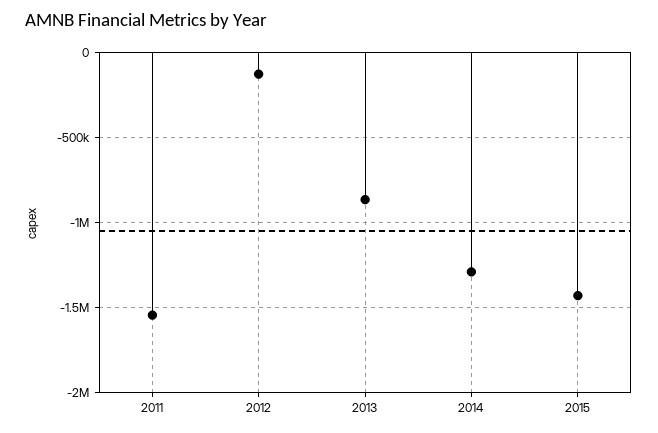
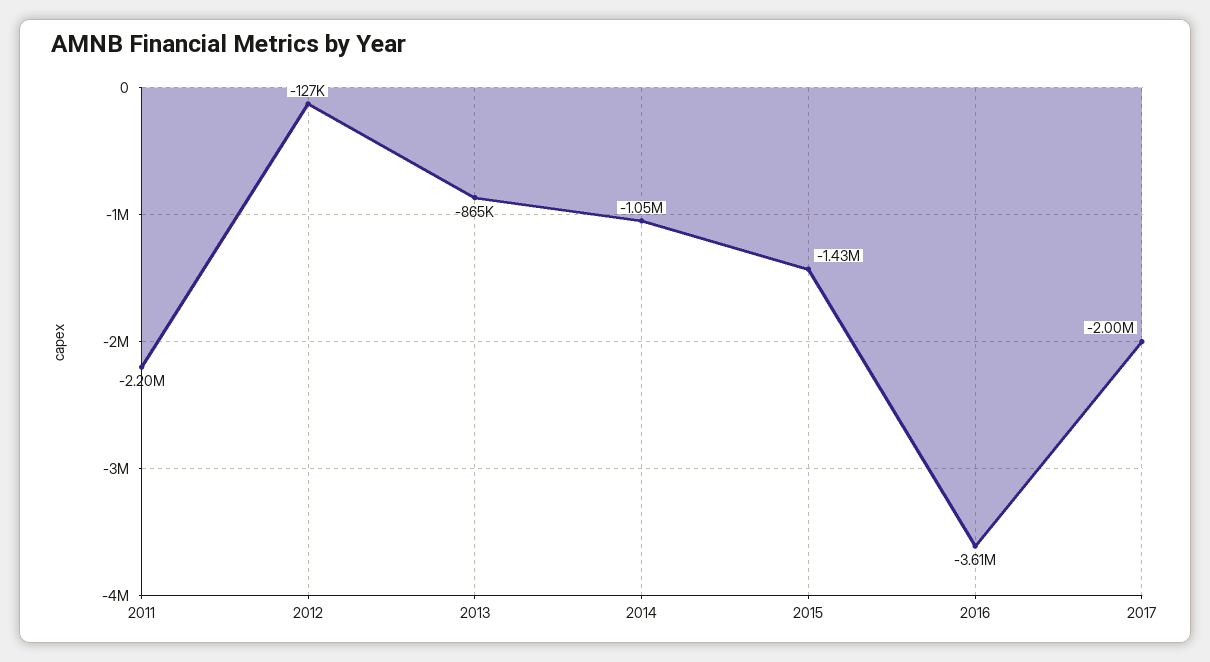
2011: -1550000 -> -2200000
2014: -1300000 -> -1050000
2016: none -> -3610000
2017: none -> -2000000

